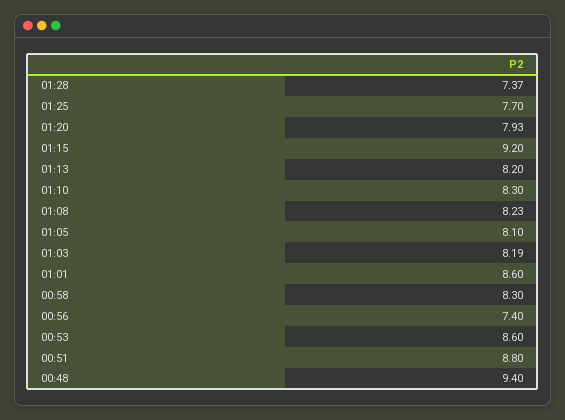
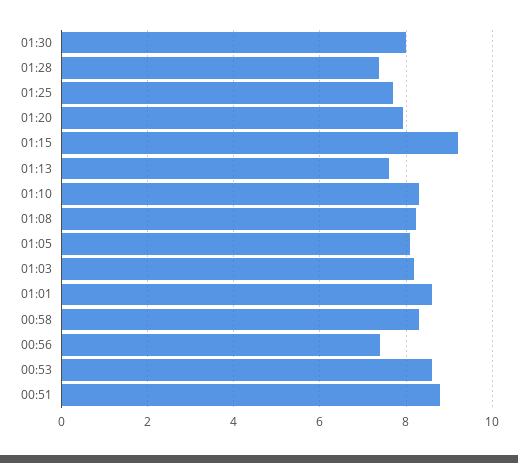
01:13: 8.2 -> 7.6
00:48: 9.4 -> none
01:30: none -> 8

